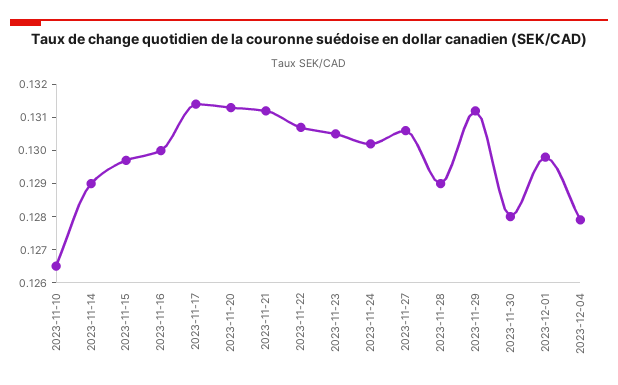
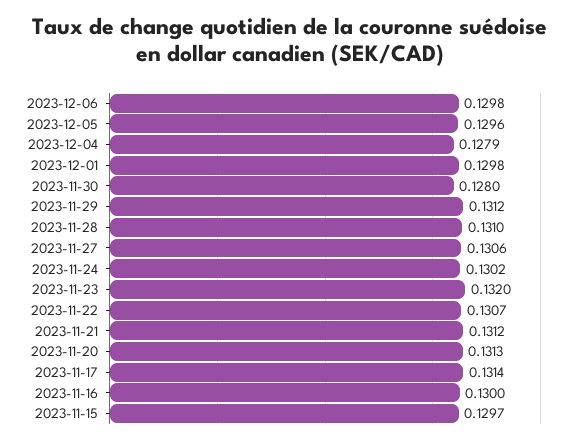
2023-11-10: 0.1265 -> none
2023-11-14: 0.129 -> none
2023-11-23: 0.1305 -> 0.132
2023-11-28: 0.129 -> 0.131
2023-12-06: none -> 0.1298
2023-12-05: none -> 0.1296

